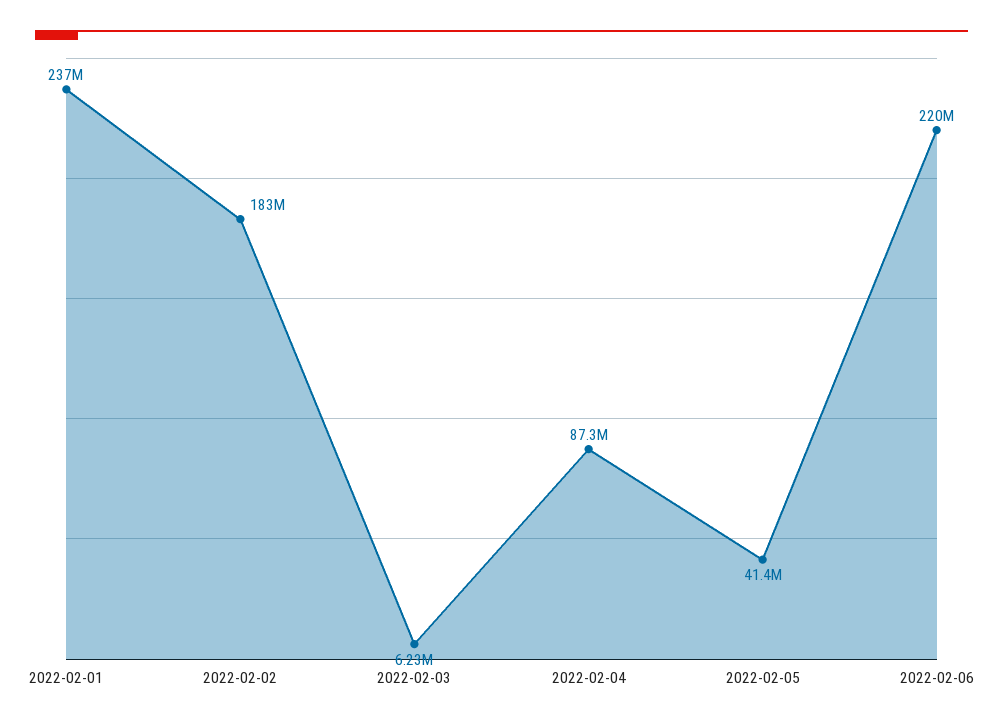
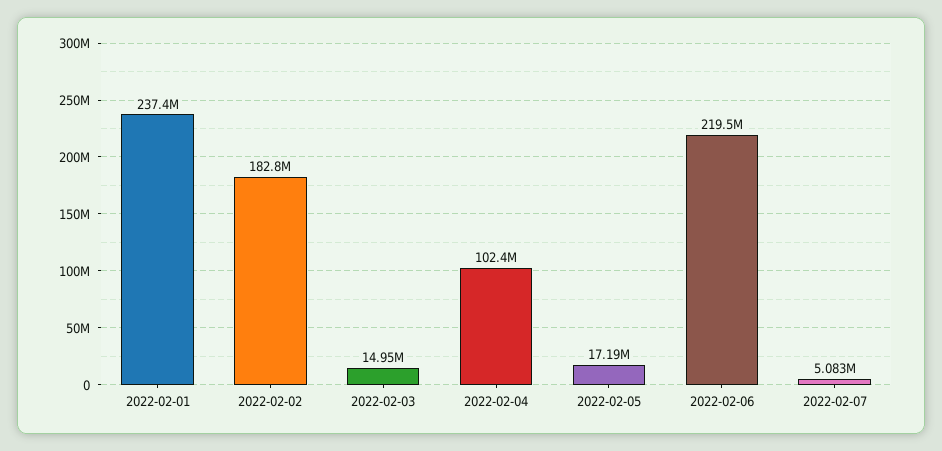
2022-02-03: 6230000 -> 14950000
2022-02-04: 87300000 -> 102400000
2022-02-05: 41400000 -> 17190000
2022-02-07: none -> 5083000

